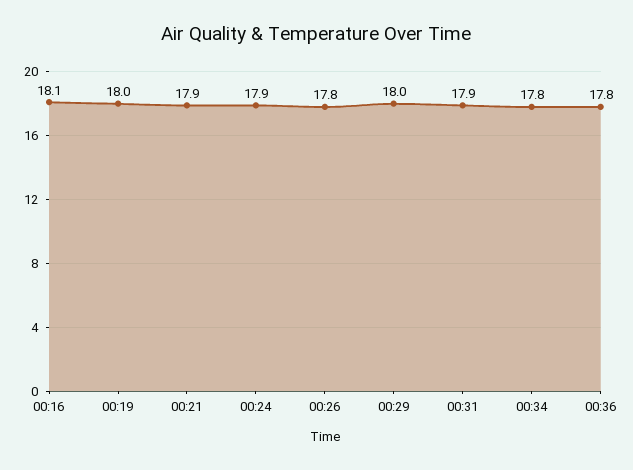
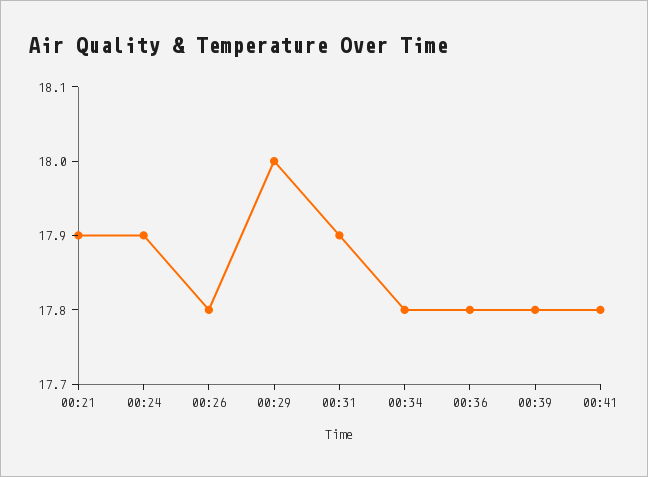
00:16: 18.1 -> none
00:19: 18 -> none
00:39: none -> 17.8
00:41: none -> 17.8

